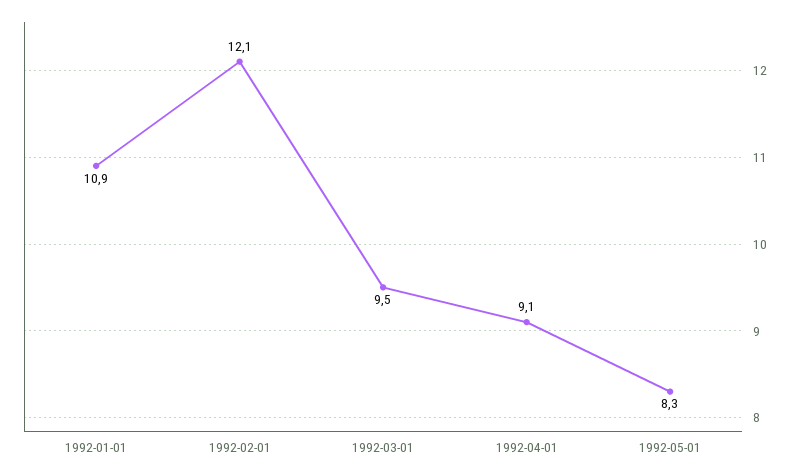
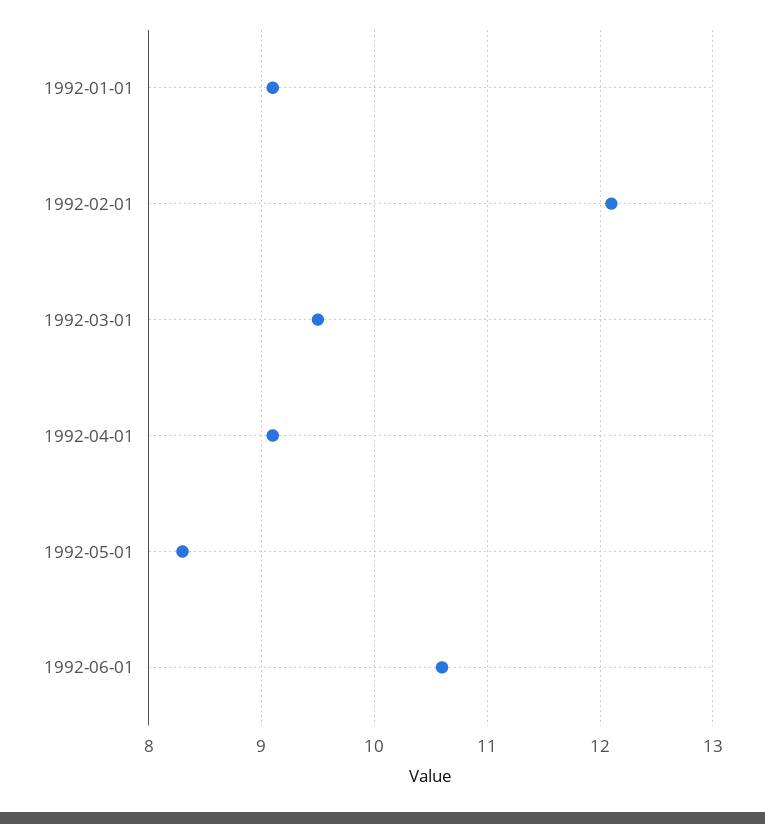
1992-01-01: 10.9 -> 9.1
1992-06-01: none -> 10.6

